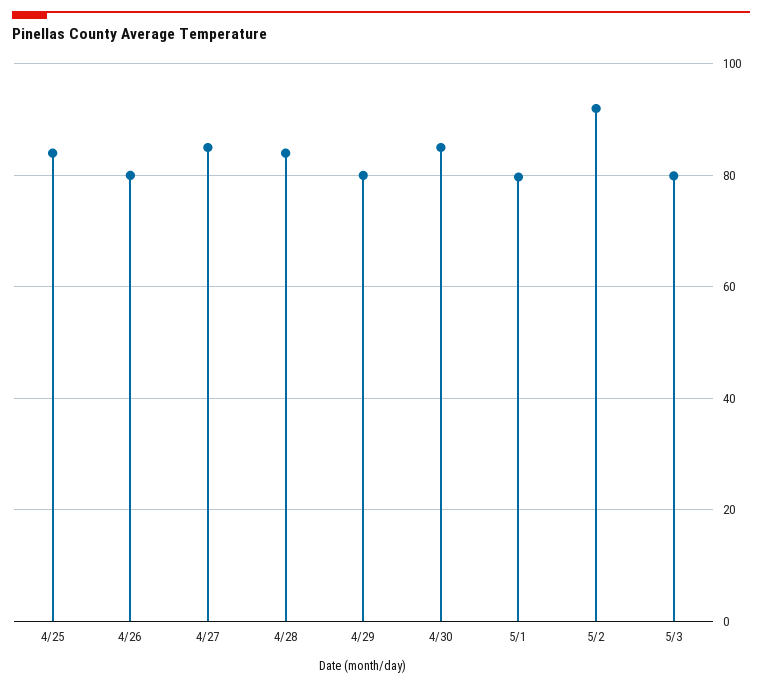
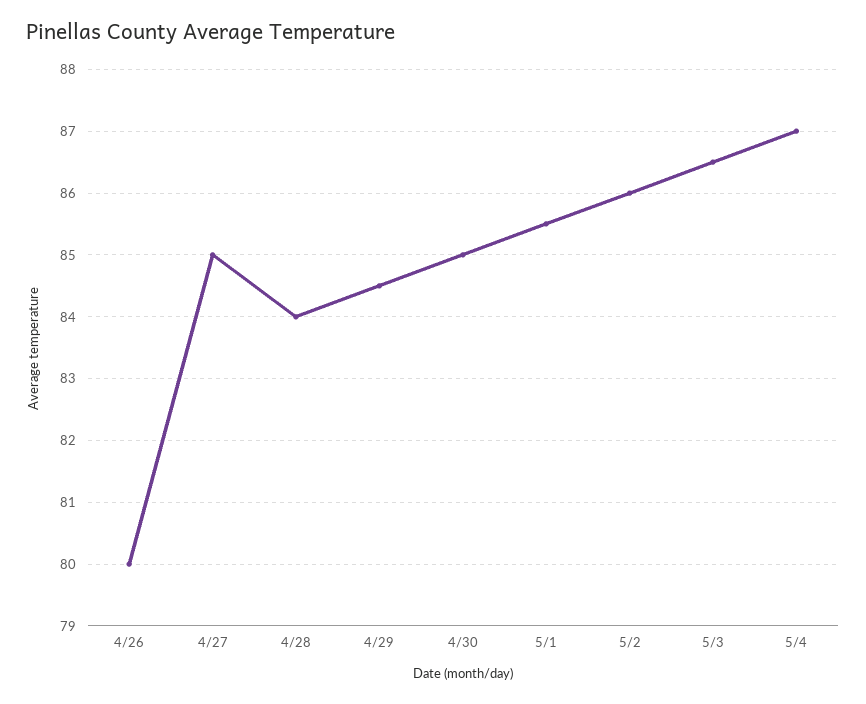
4/25: 84 -> none
4/29: 80 -> 84.5
5/1: 80 -> 85.5
5/2: 92 -> 86
5/3: 80 -> 86.5
5/4: none -> 87

